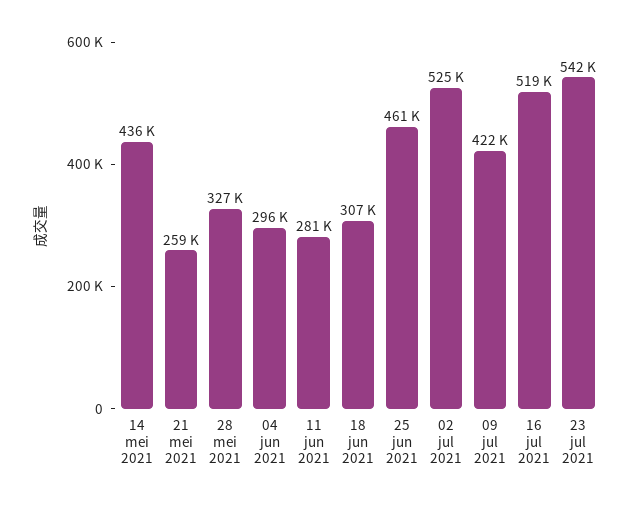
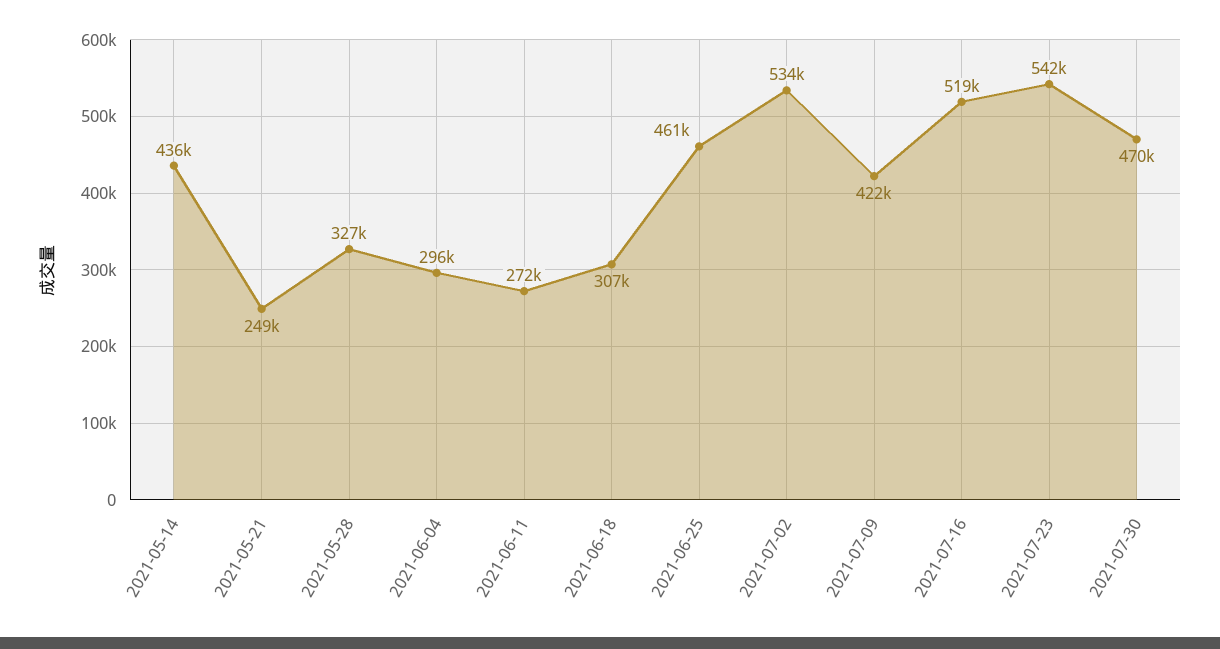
21 mei 2021: 259000 -> 249000
11 jun 2021: 281000 -> 272000
02 jul 2021: 525000 -> 534000
2021-07-30: none -> 470000

